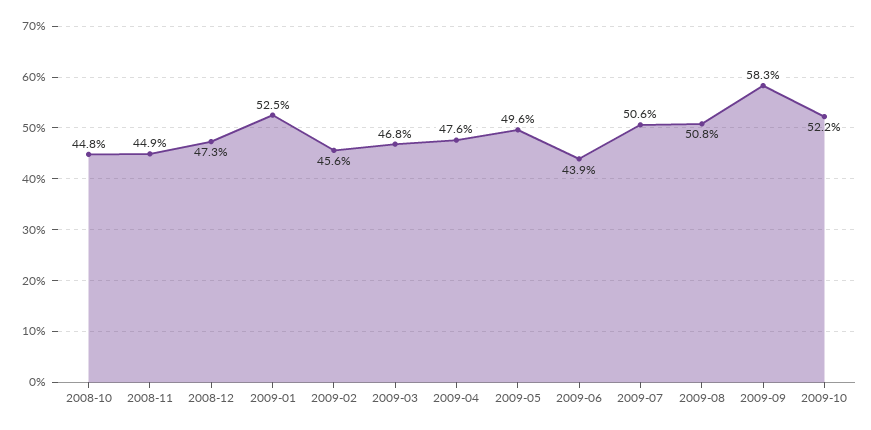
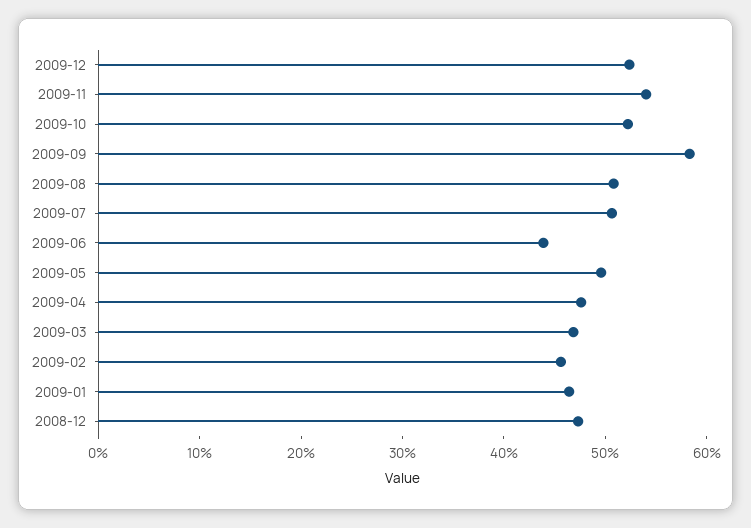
2008-10: 44.8 -> none
2008-11: 44.9 -> none
2009-01: 52.5 -> 46
2009-12: none -> 52
2009-11: none -> 54

